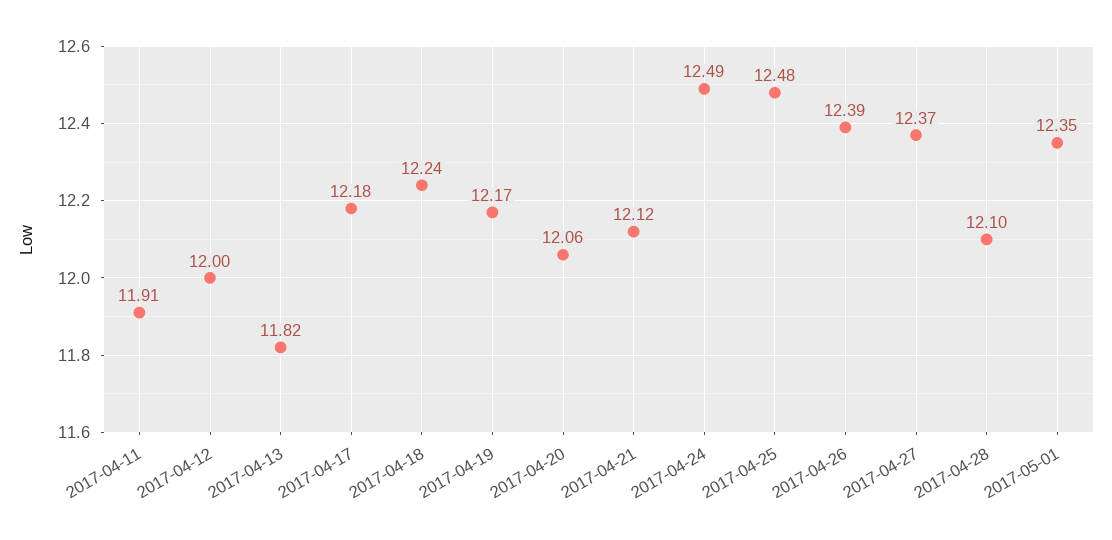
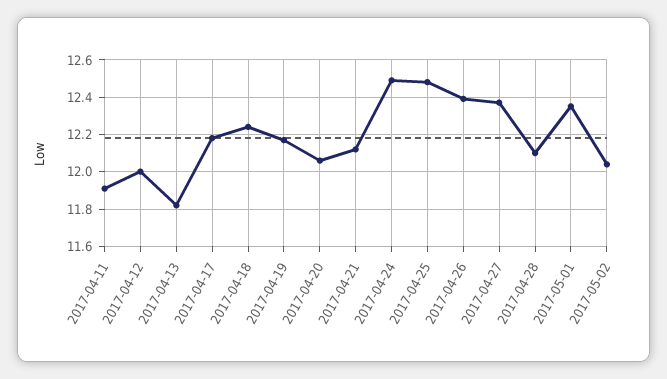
2017-05-02: none -> 12.05

